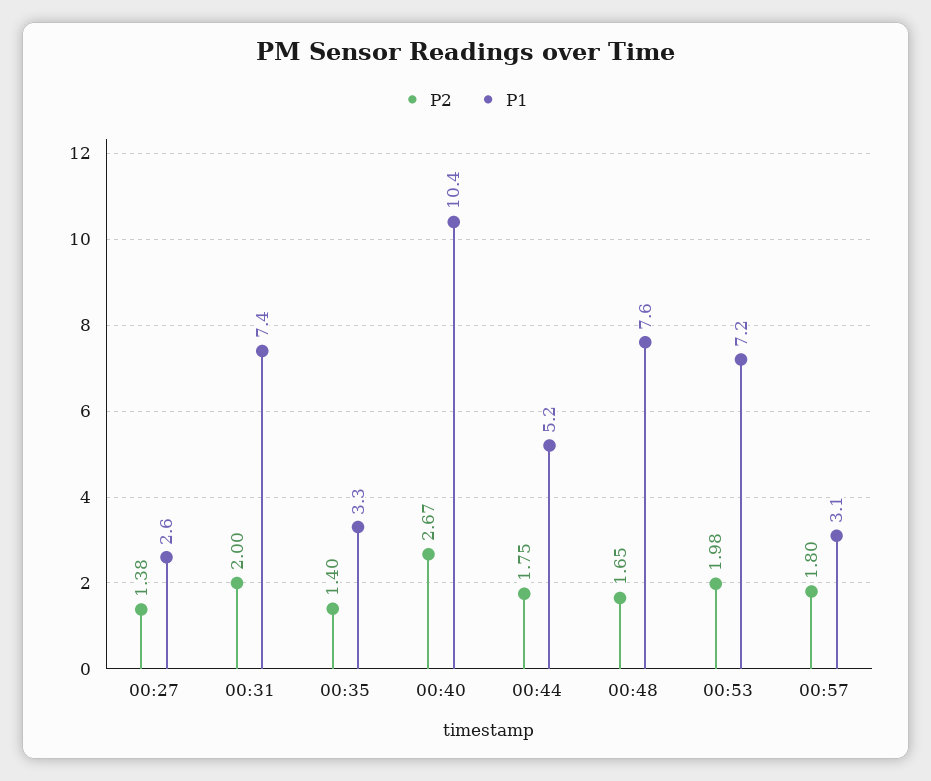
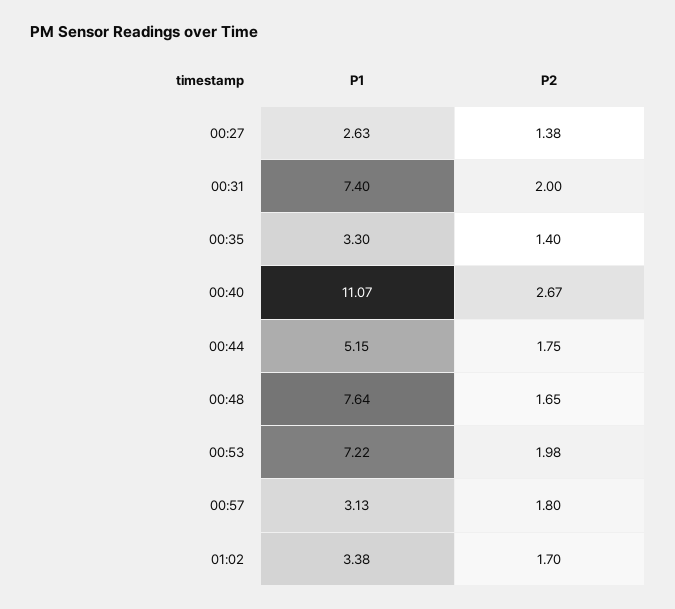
P1, 00:40: 10.4 -> 11.07
P1, 01:02: none -> 3.38
P2, 01:02: none -> 1.7

